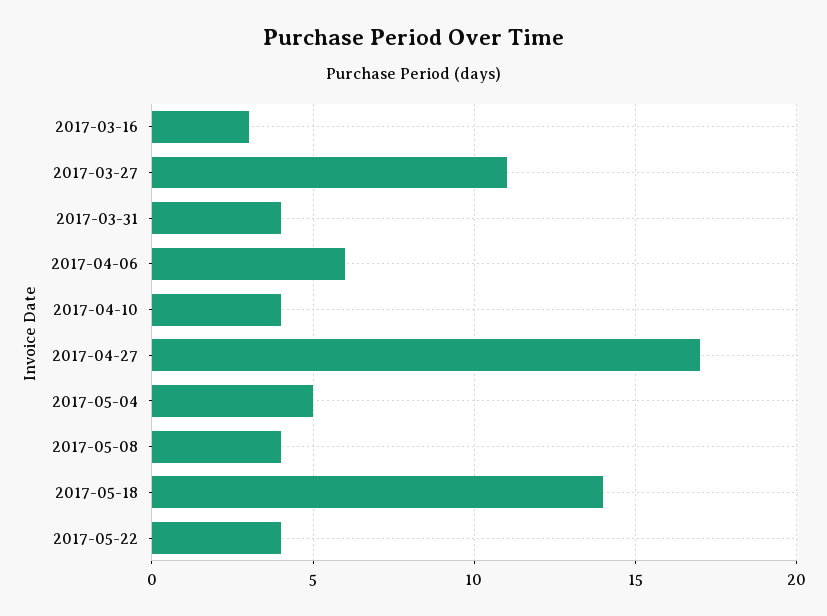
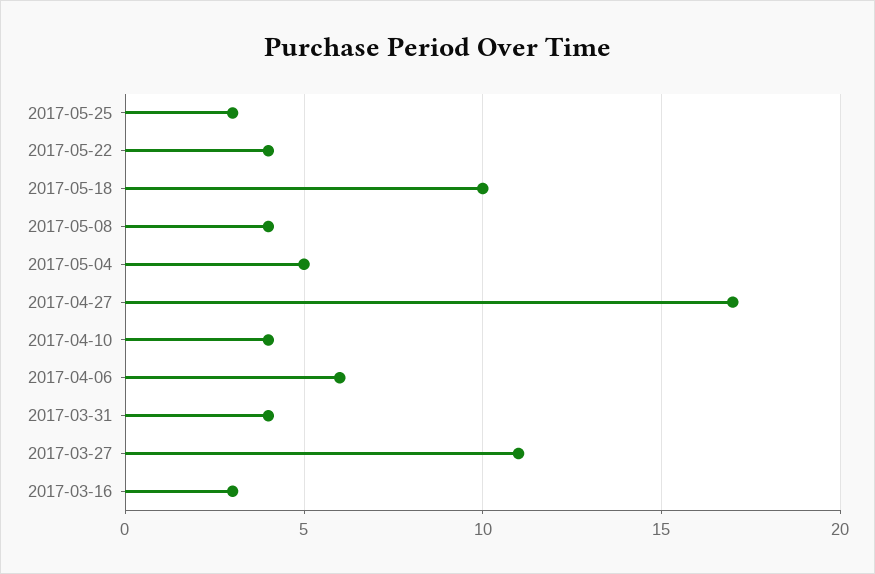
2017-05-18: 14 -> 10
2017-05-25: none -> 3

